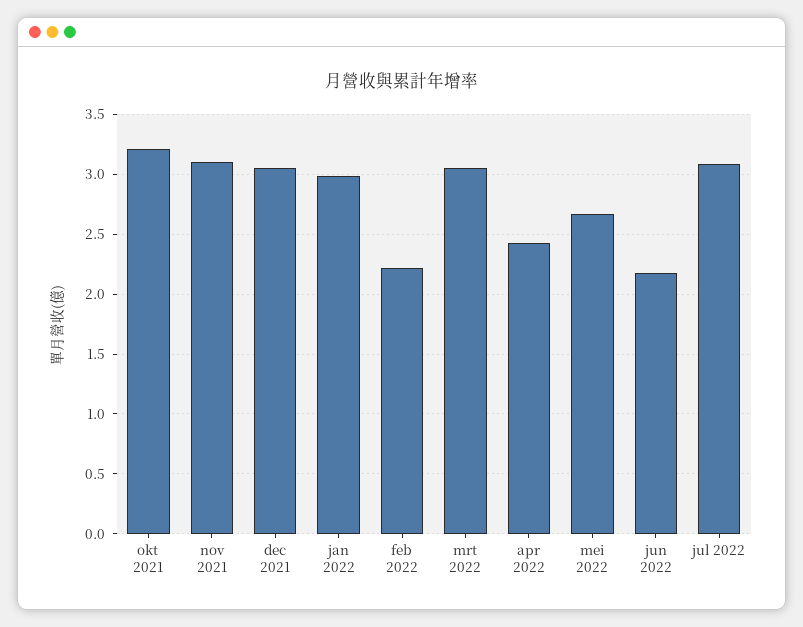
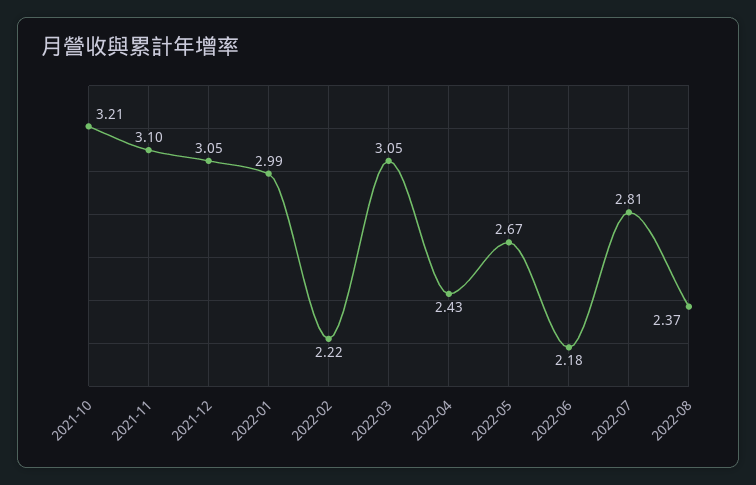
jul 2022: 3.1 -> 2.81
2022-08: none -> 2.37

